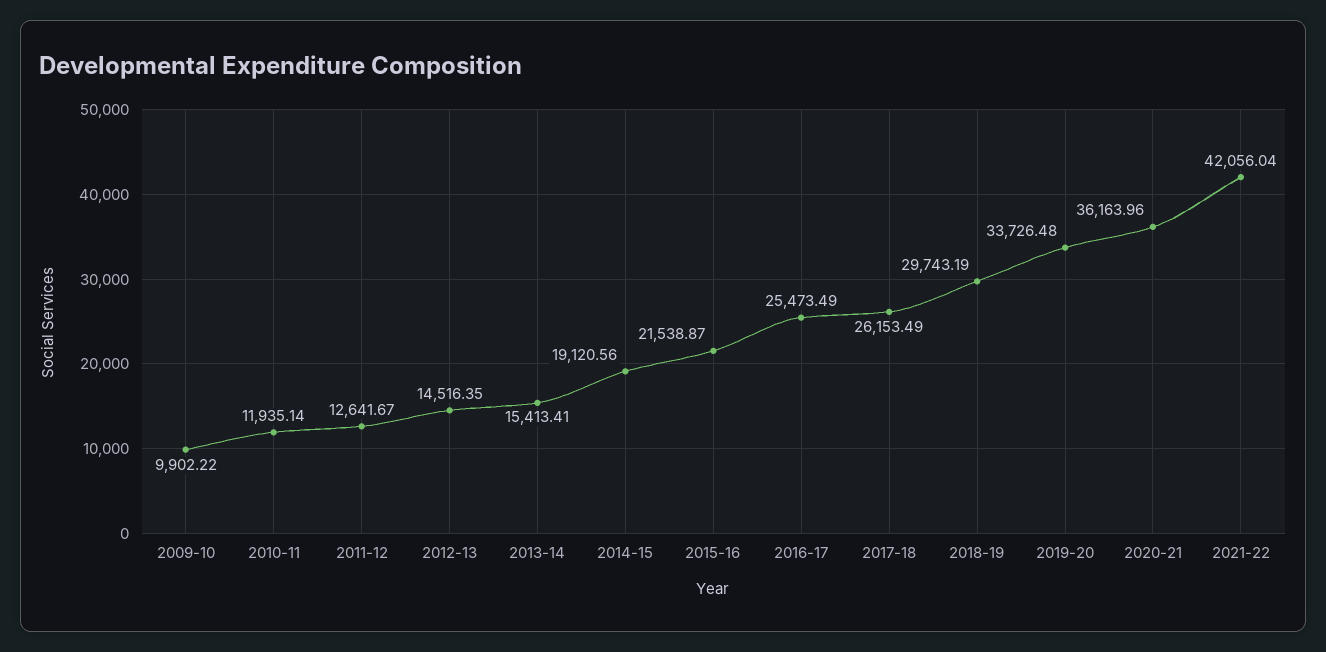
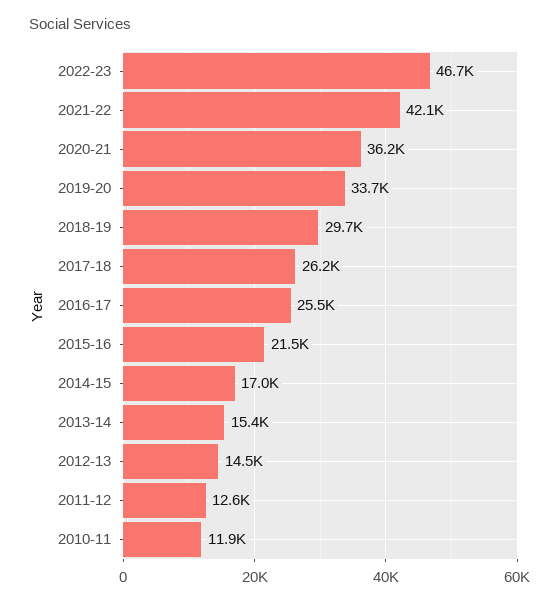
2009-10: 9902.22 -> none
2014-15: 19120.56 -> 17000
2022-23: none -> 46700

